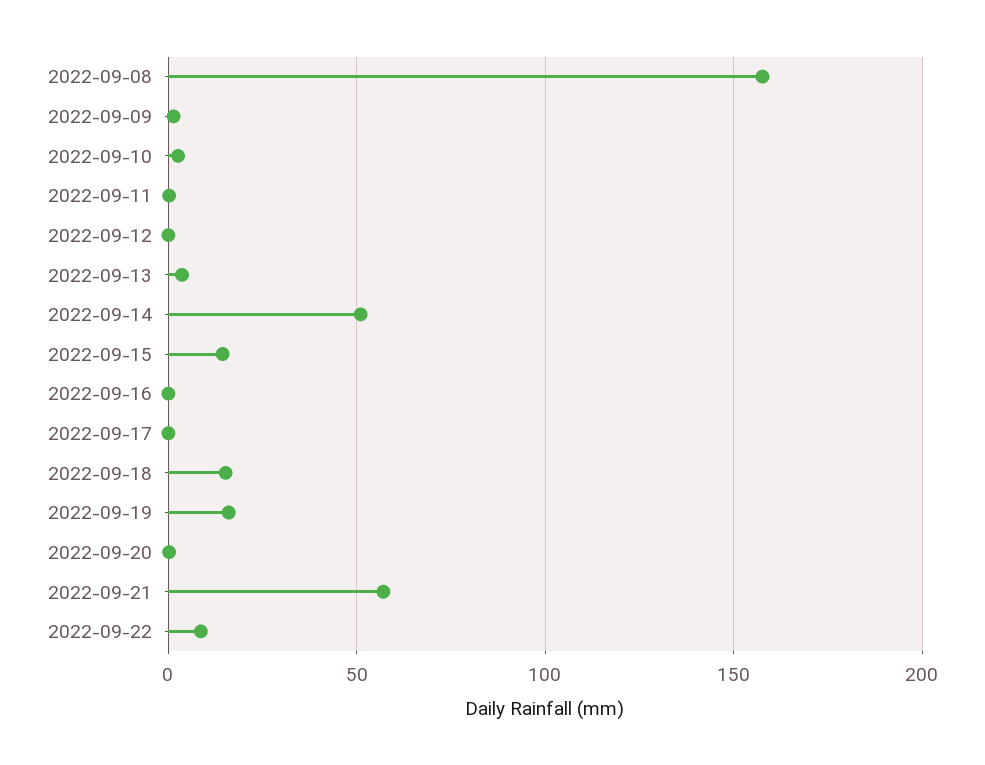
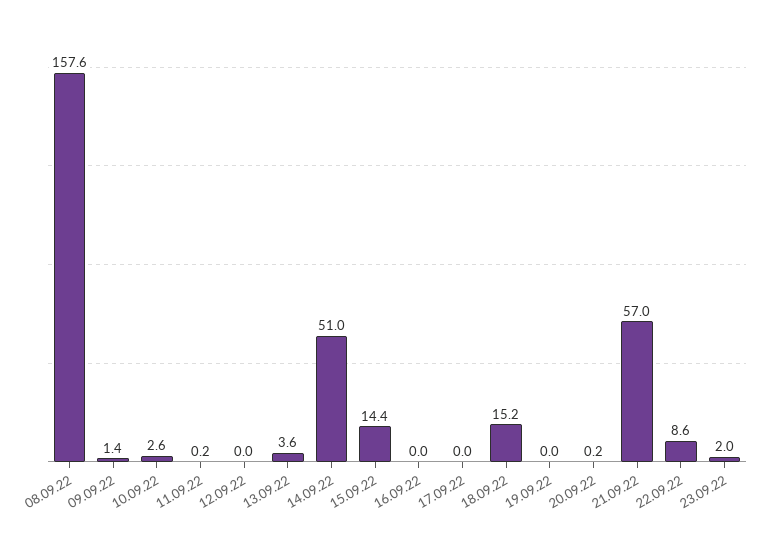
2022-09-19: 15 -> 0
23.09.22: none -> 2

